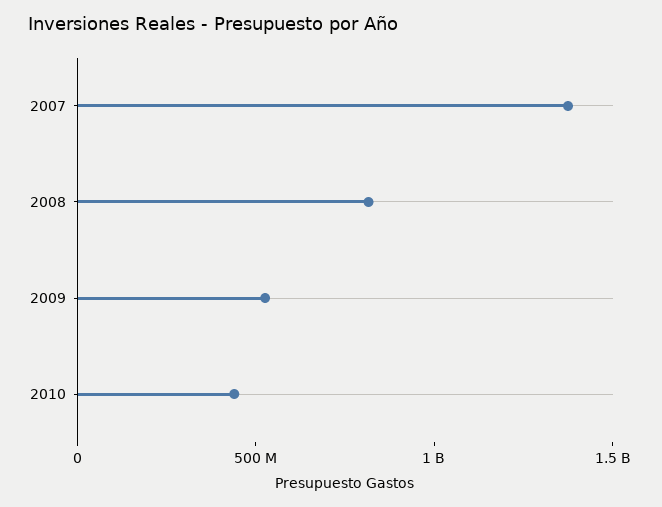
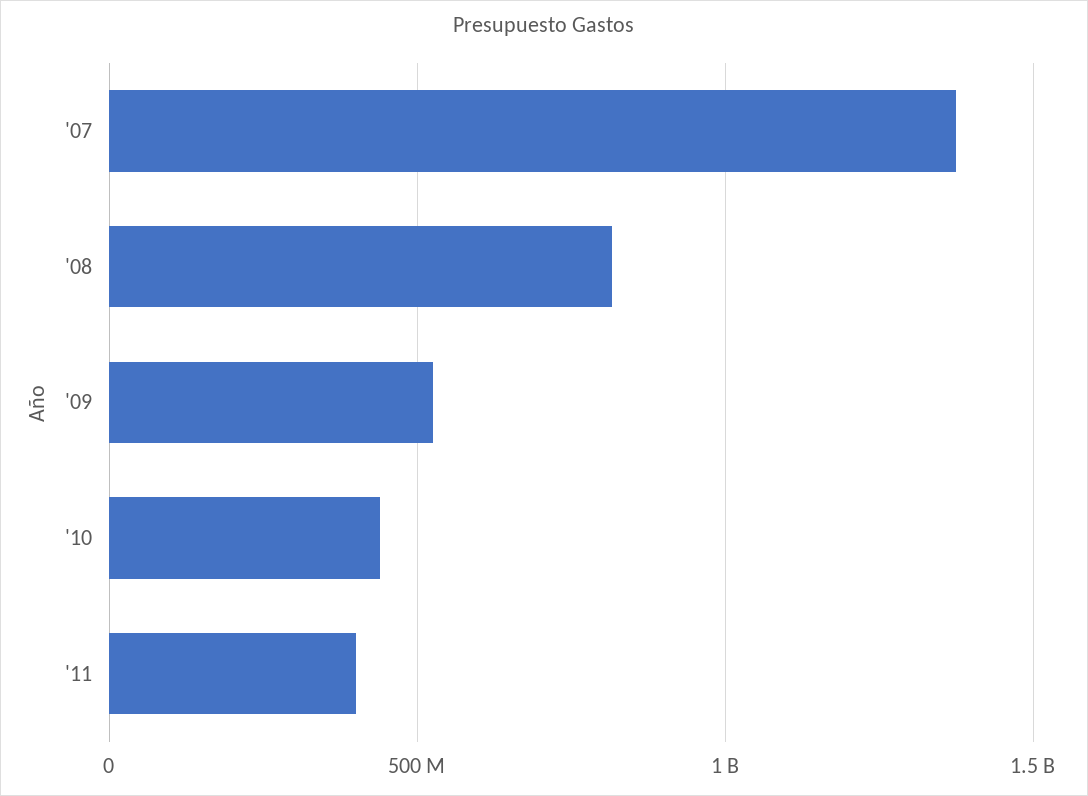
'11: none -> 400000000

